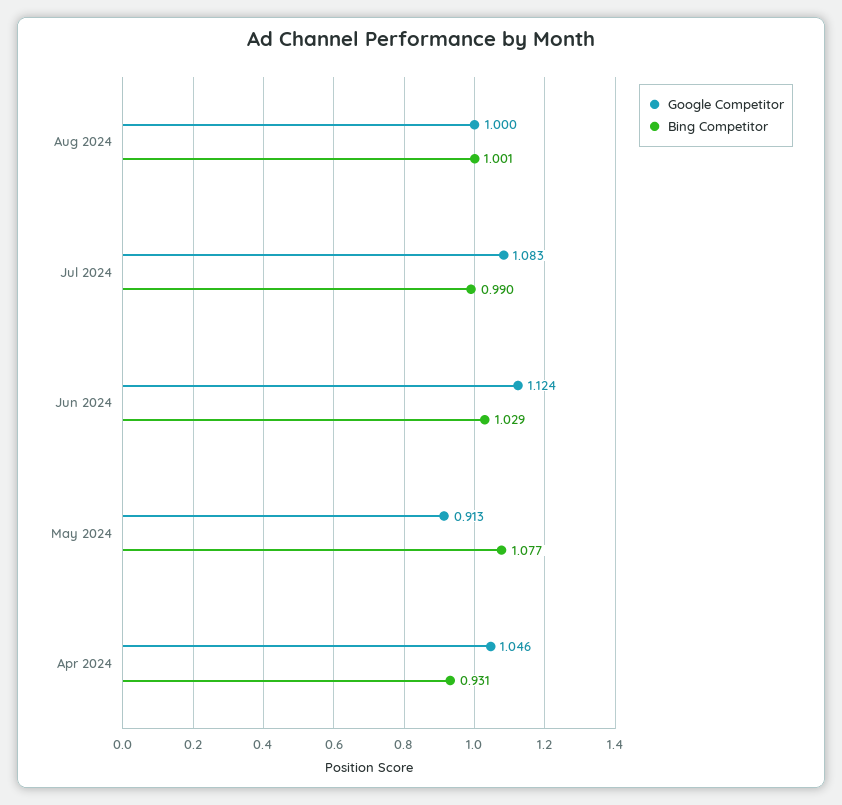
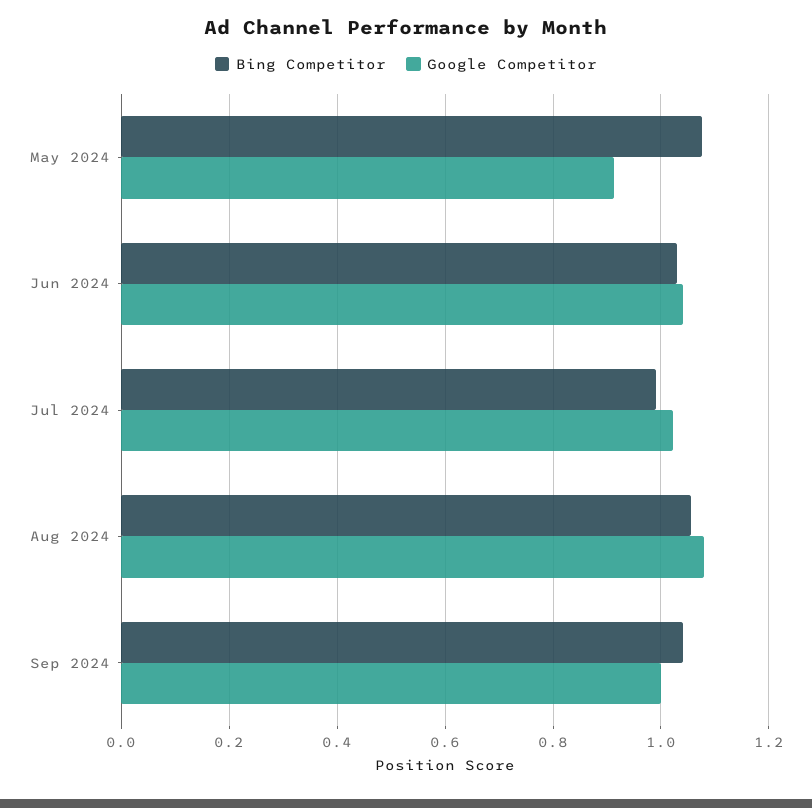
Google Competitor, Aug 2024: 1 -> 1.08
Bing Competitor, Aug 2024: 1.001 -> 1.06
Google Competitor, Jul 2024: 1.083 -> 1.02
Google Competitor, Jun 2024: 1.124 -> 1.04
Google Competitor, Apr 2024: 1.046 -> none
Bing Competitor, Apr 2024: 0.931 -> none
Bing Competitor, Sep 2024: none -> 1.04
Google Competitor, Sep 2024: none -> 1

